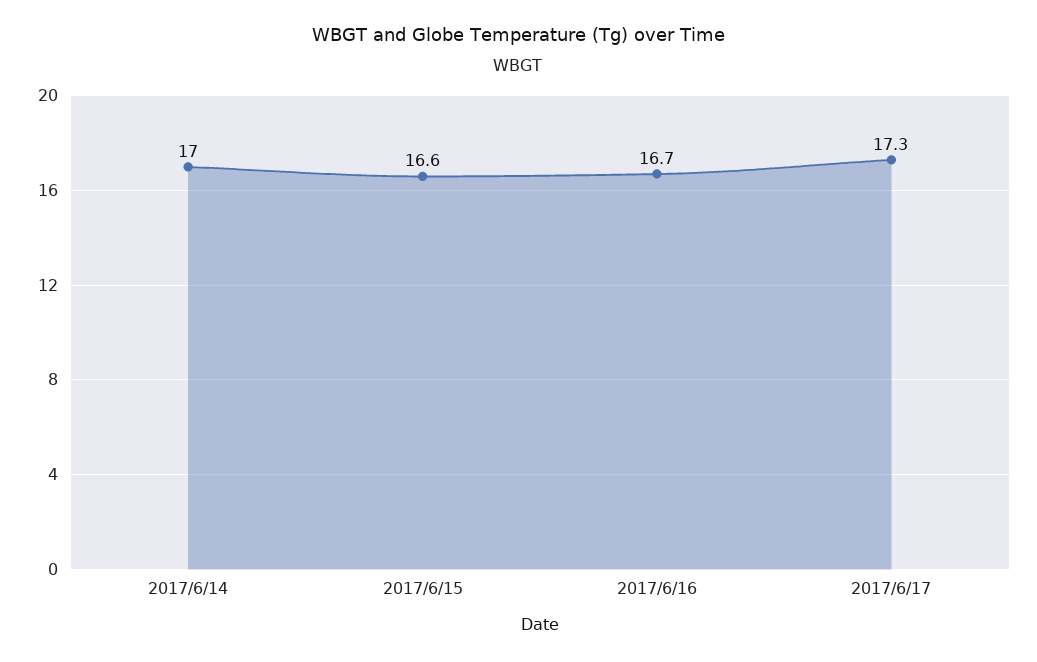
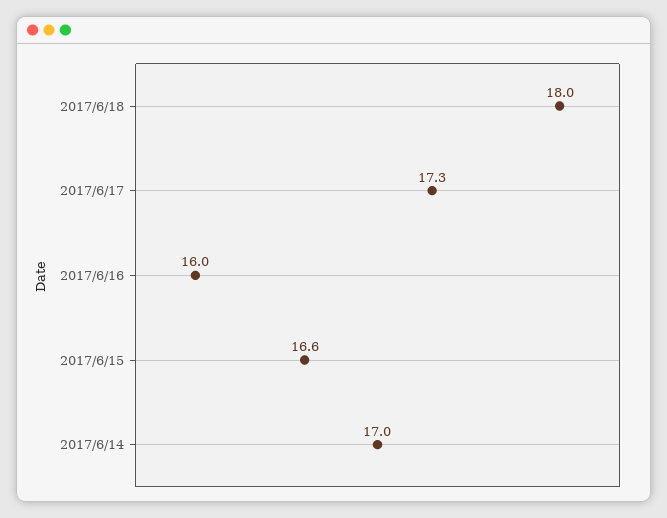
2017/6/16: 16.7 -> 16
2017/6/18: none -> 18

